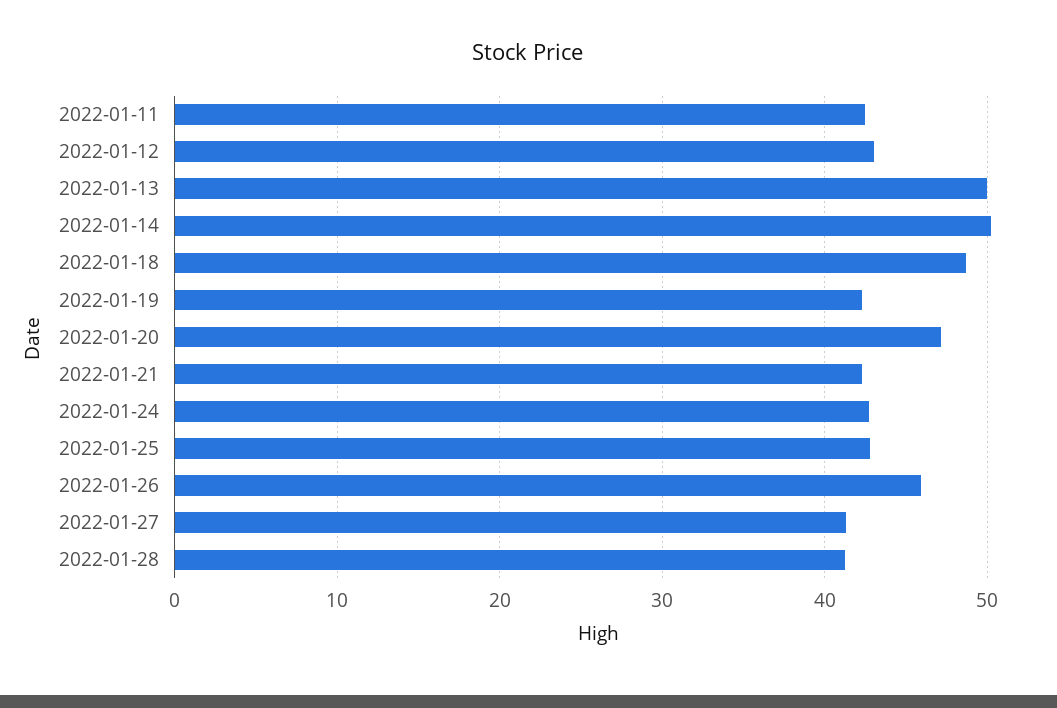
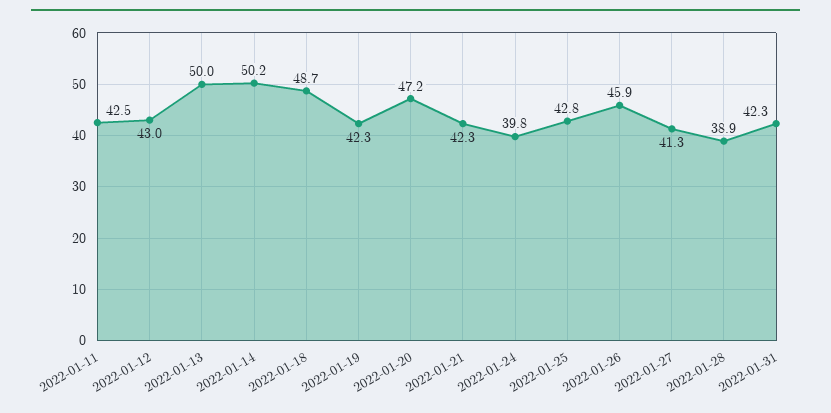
2022-01-24: 43 -> 39.8
2022-01-28: 41 -> 38.9
2022-01-31: none -> 42.3

